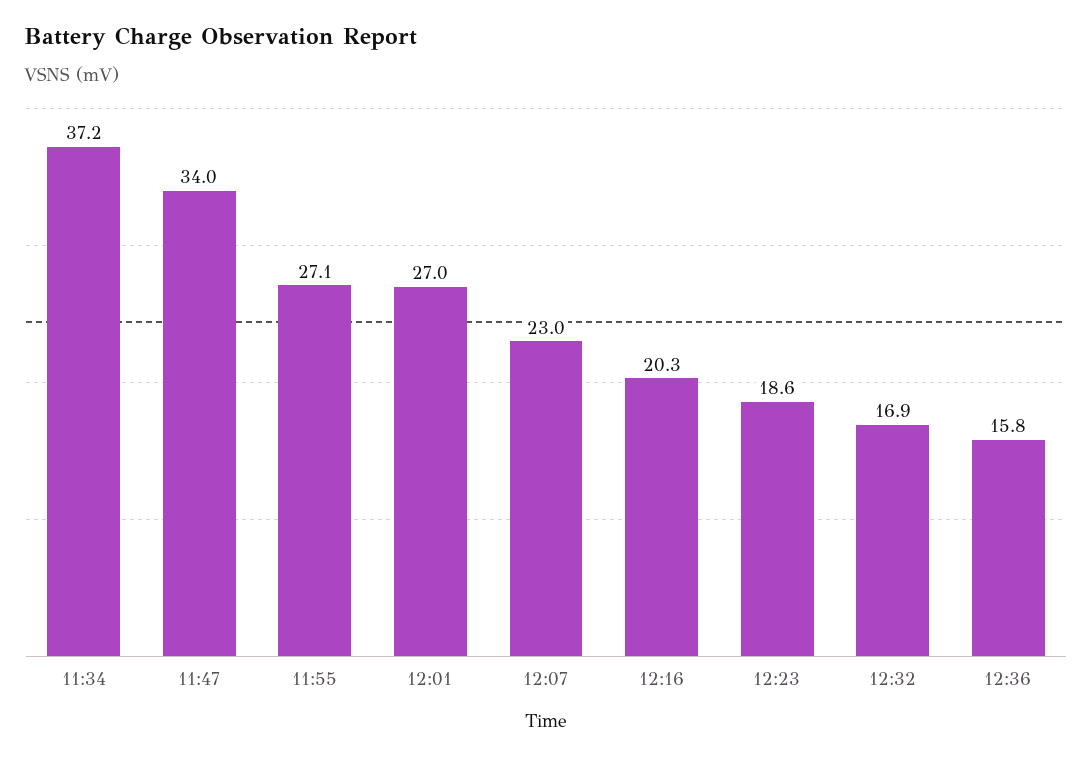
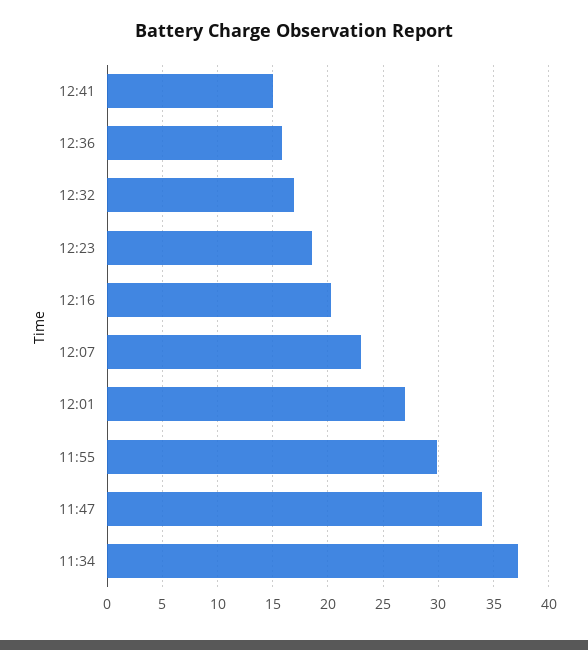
11:55: 27.1 -> 30
12:41: none -> 15

